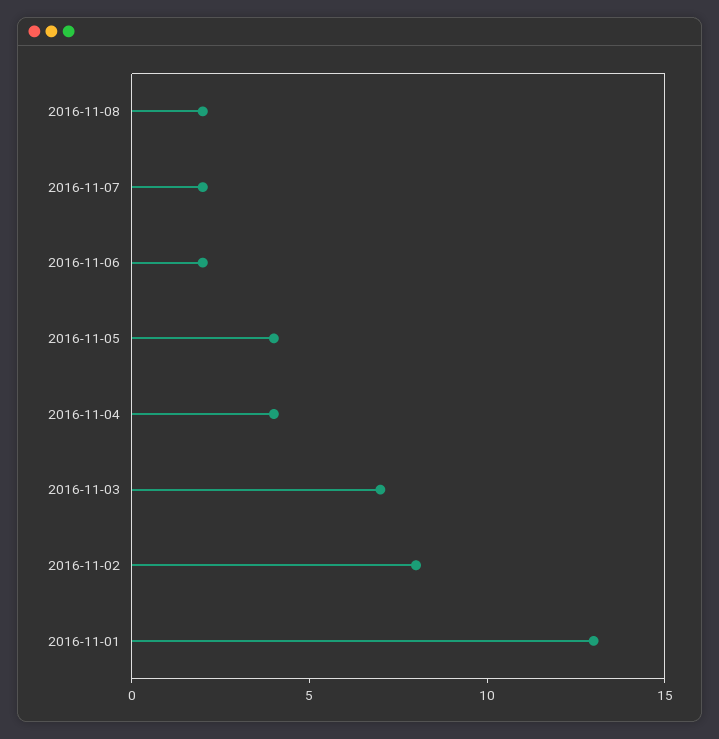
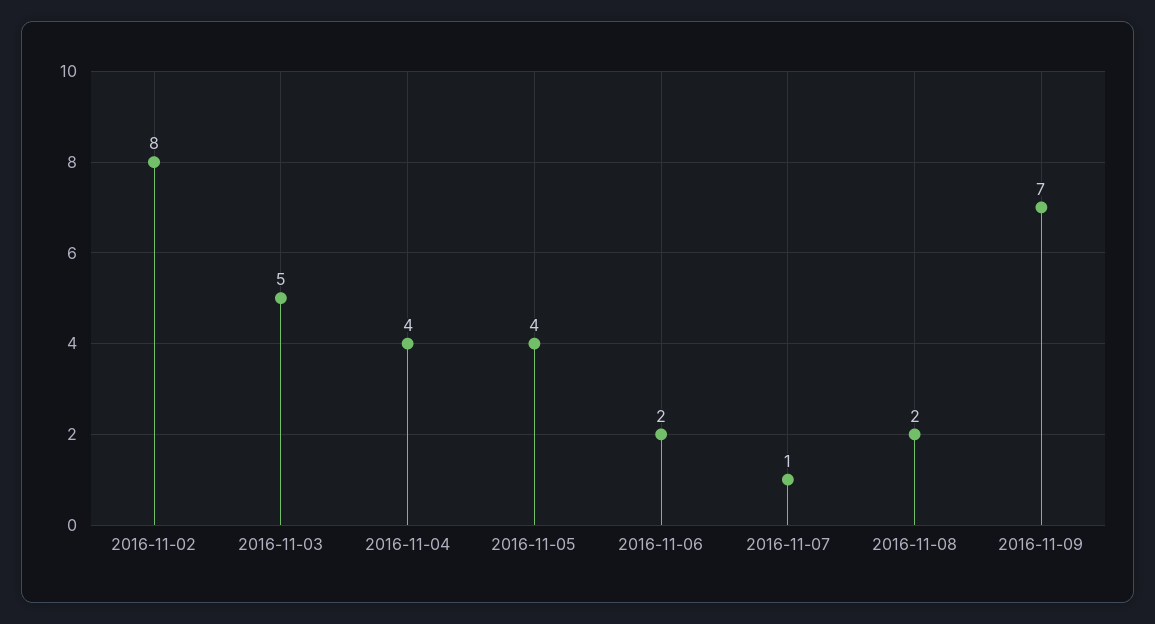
2016-11-07: 2 -> 1
2016-11-03: 7 -> 5
2016-11-01: 13 -> none
2016-11-09: none -> 7

